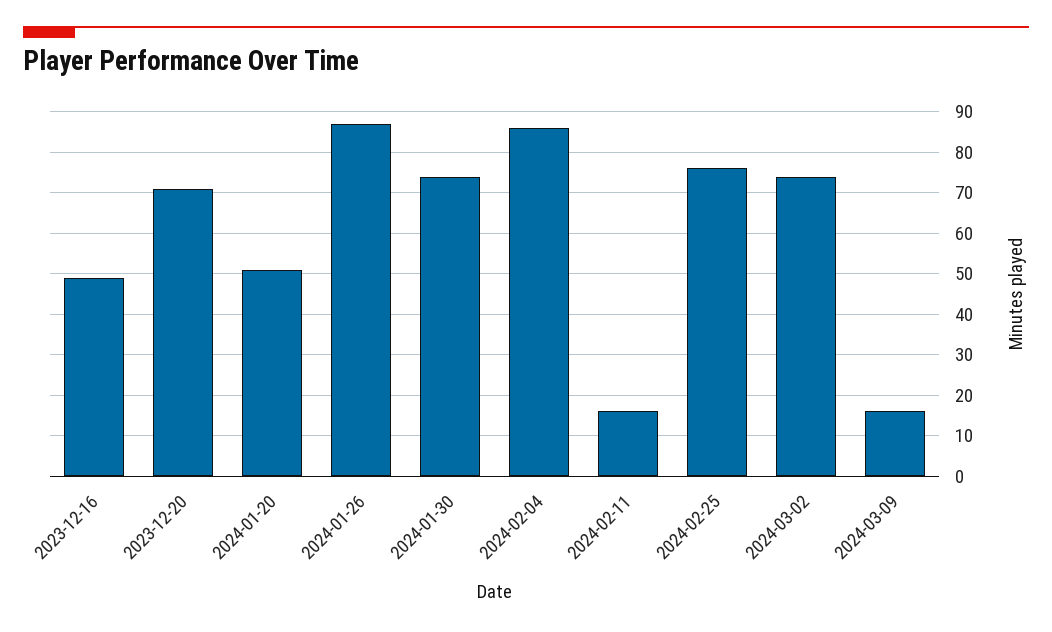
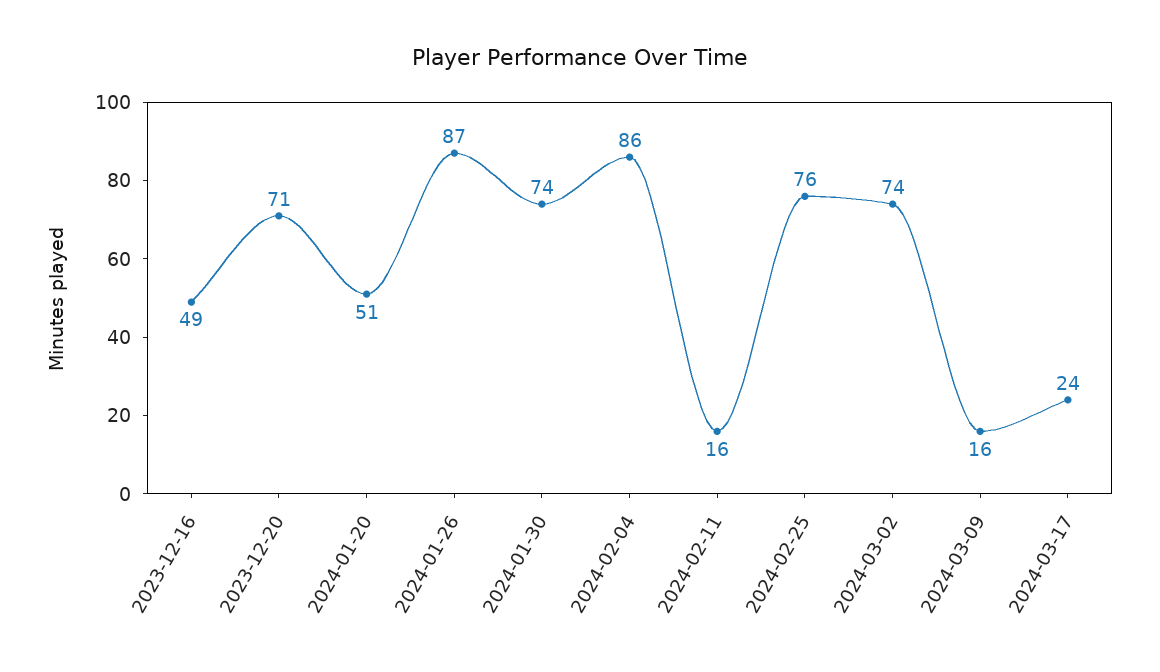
2024-03-17: none -> 24

